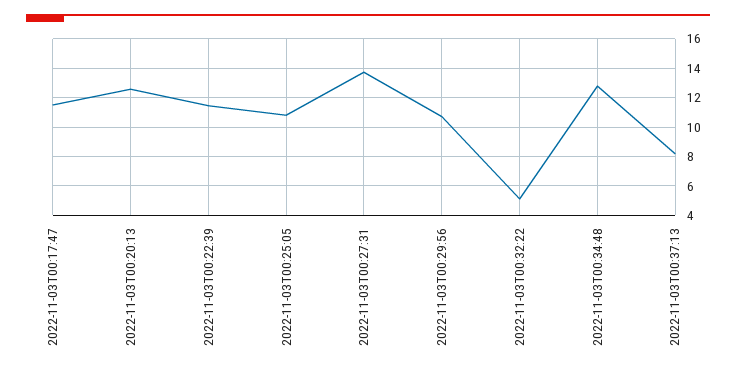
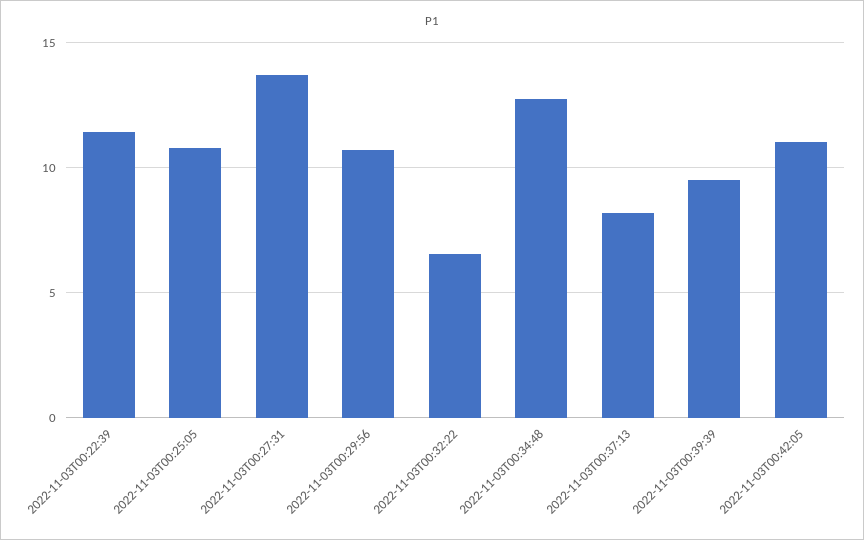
2022-11-03T00:17:47: 11.5 -> none
2022-11-03T00:20:13: 12.5 -> none
2022-11-03T00:32:22: 5 -> 6.5
2022-11-03T00:39:39: none -> 9.5
2022-11-03T00:42:05: none -> 11

